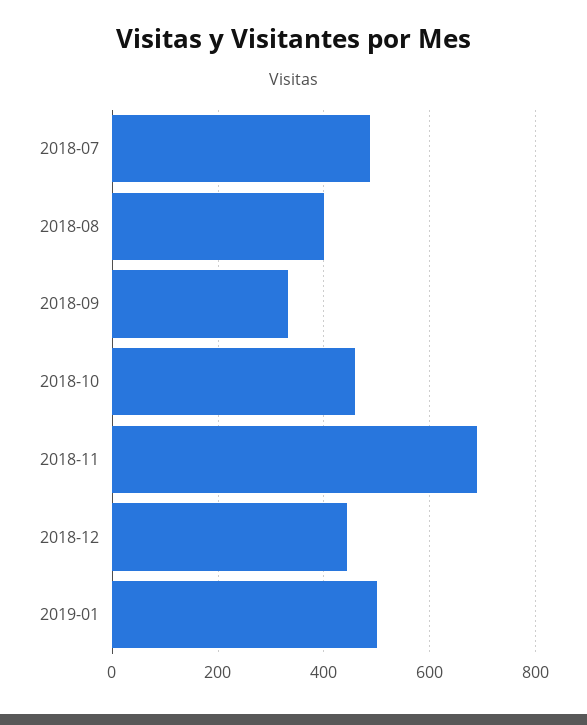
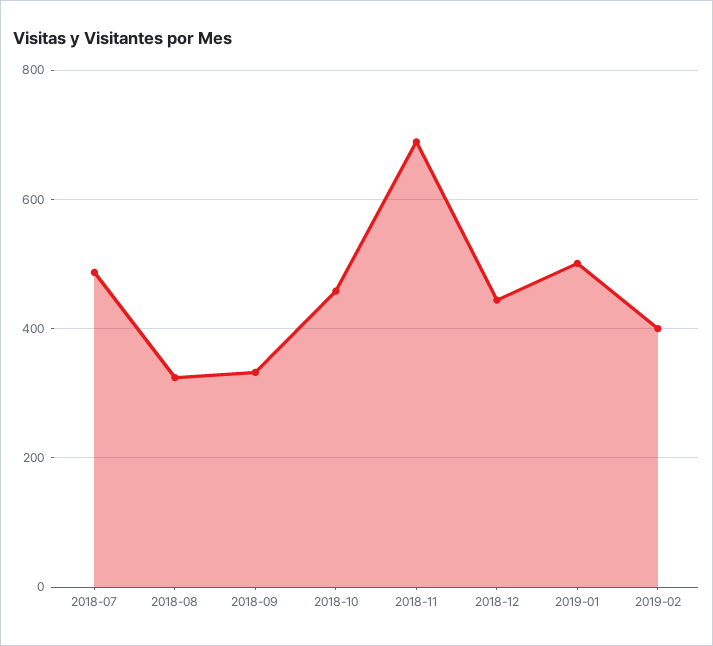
2018-08: 400 -> 320
2019-02: none -> 400

